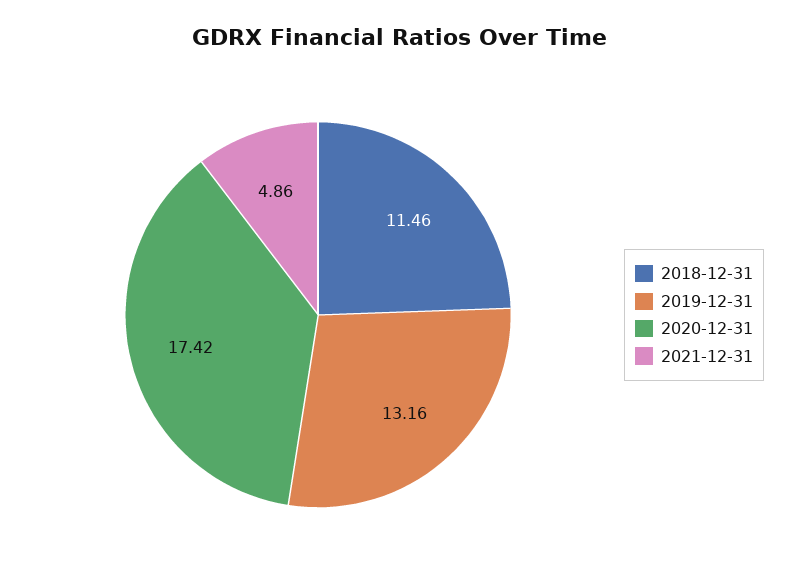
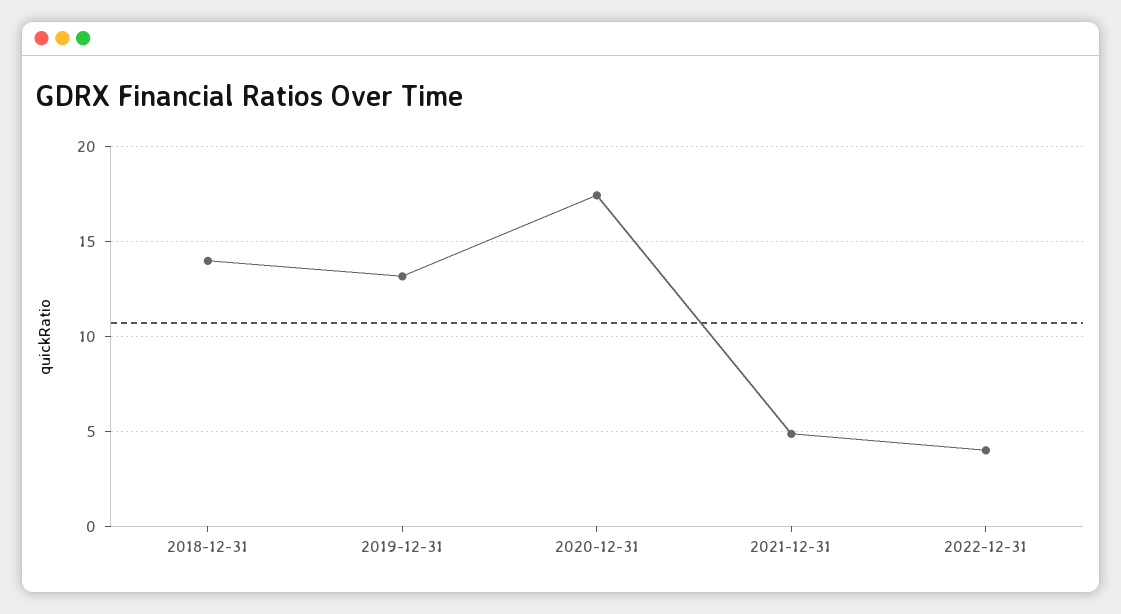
2018-12-31: 11.46 -> 14
2022-12-31: none -> 4

